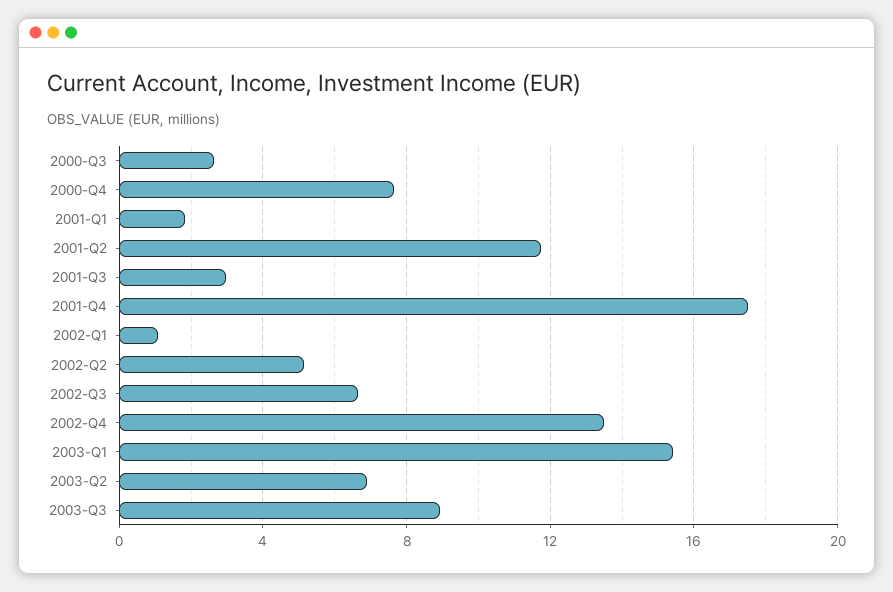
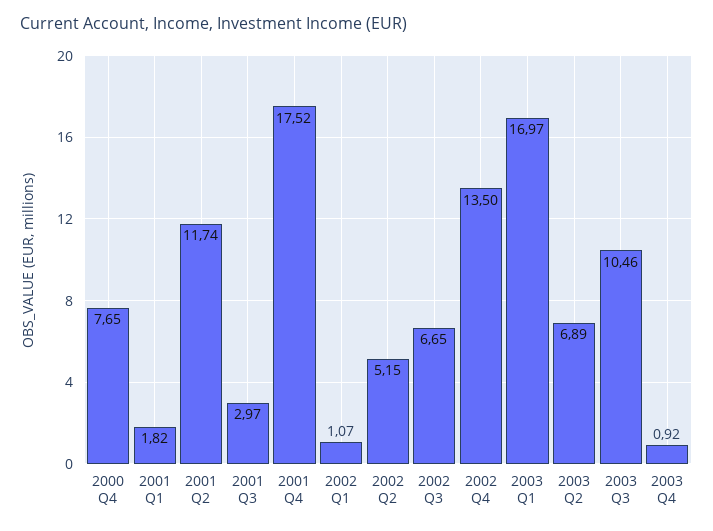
2000-Q3: 2.5 -> none
2003-Q1: 15.5 -> 16.97
2003-Q3: 9 -> 10.46
2003 Q4: none -> 0.92

